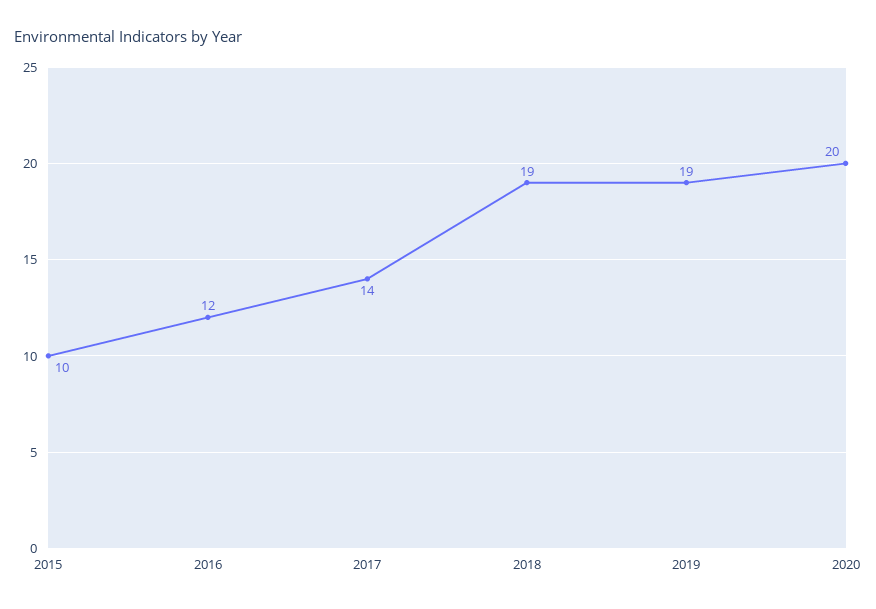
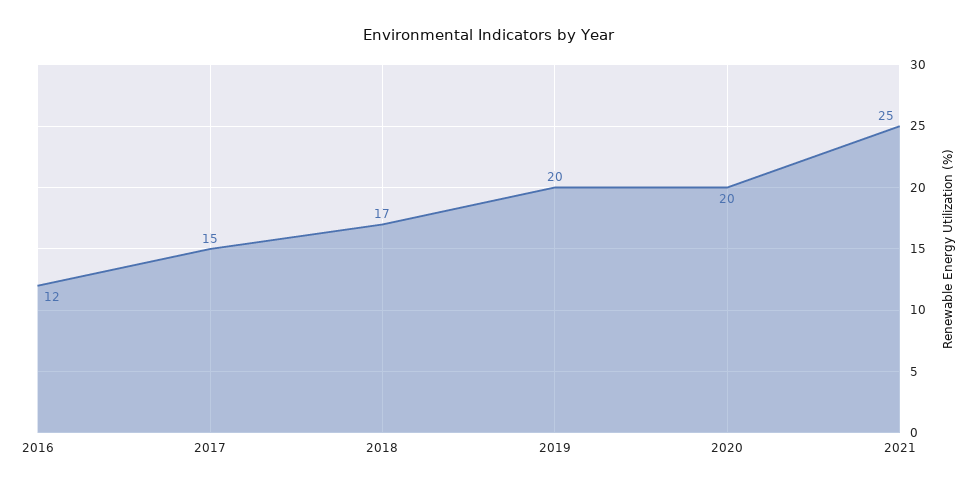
2015: 10 -> none
2017: 14 -> 15
2018: 19 -> 17
2019: 19 -> 20
2021: none -> 25

